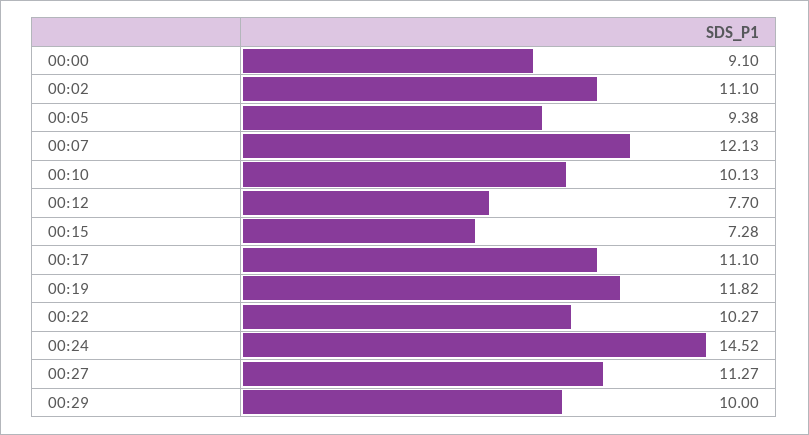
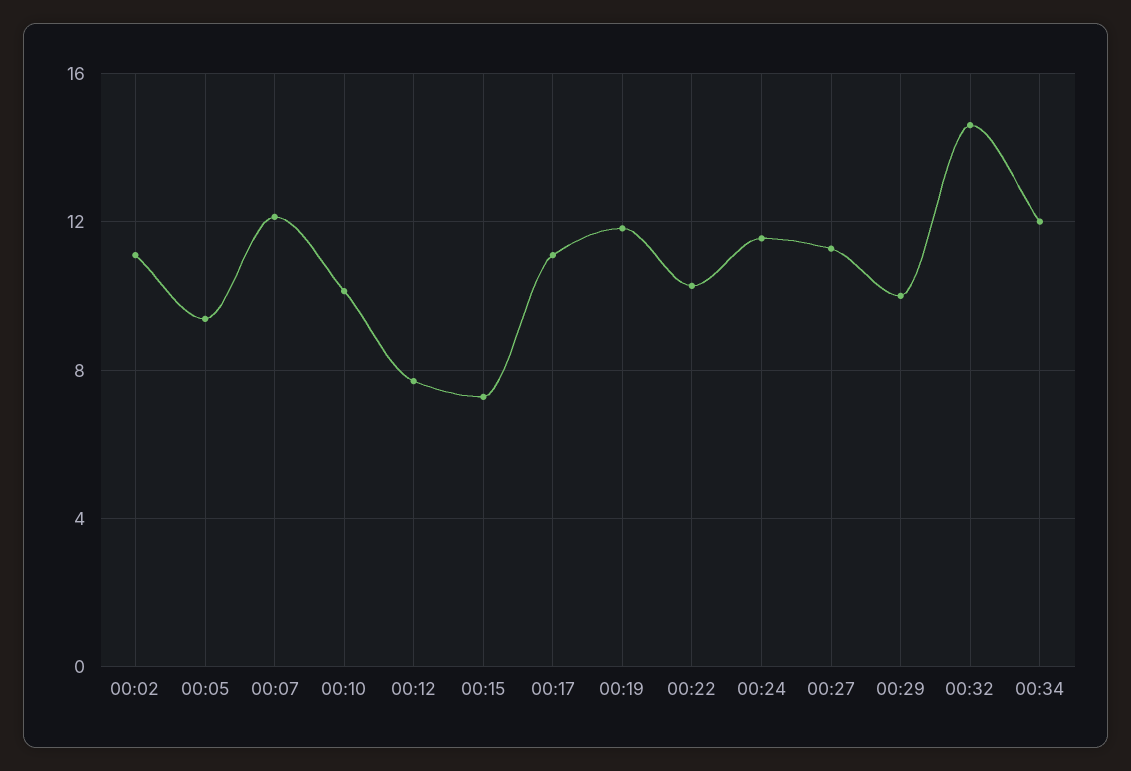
00:00: 9.1 -> none
00:24: 14.52 -> 11.5
00:32: none -> 14.5
00:34: none -> 12

